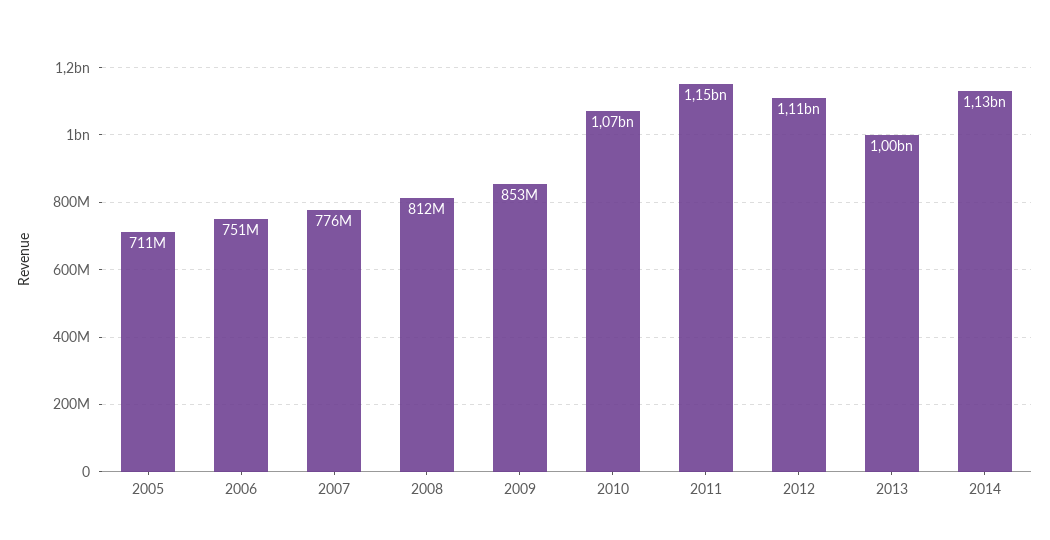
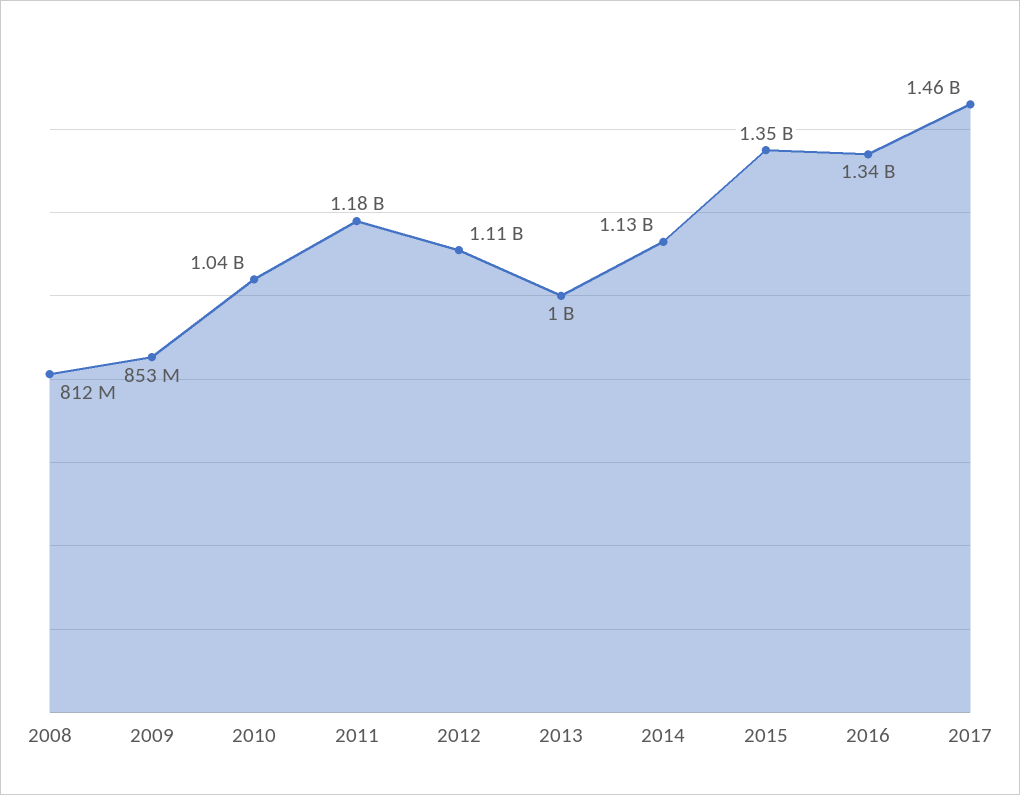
2005: 711000000 -> none
2006: 751000000 -> none
2007: 776000000 -> none
2010: 1070000000 -> 1040000000
2011: 1150000000 -> 1180000000
2015: none -> 1350000000
2016: none -> 1340000000
2017: none -> 1460000000

